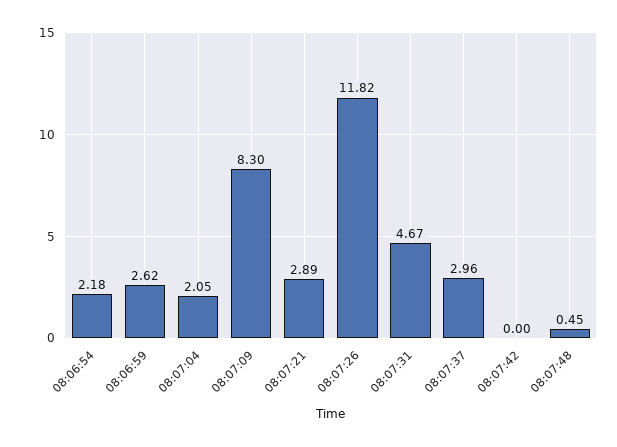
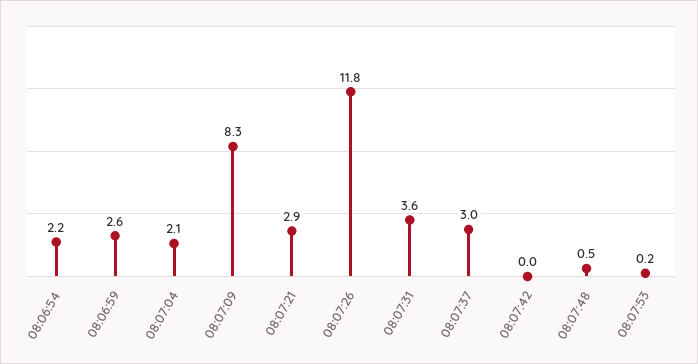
08:07:31: 4.67 -> 3.6
08:07:53: none -> 0.2

